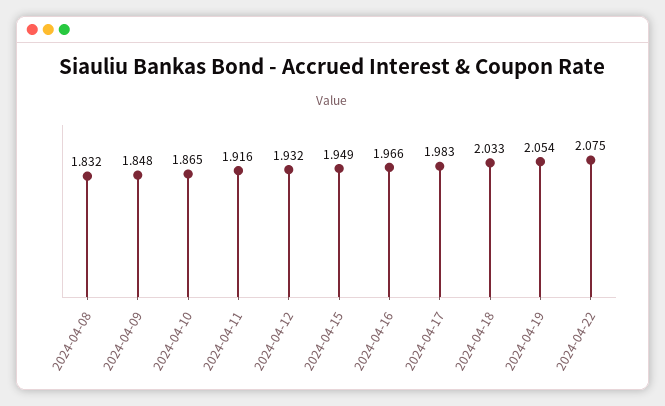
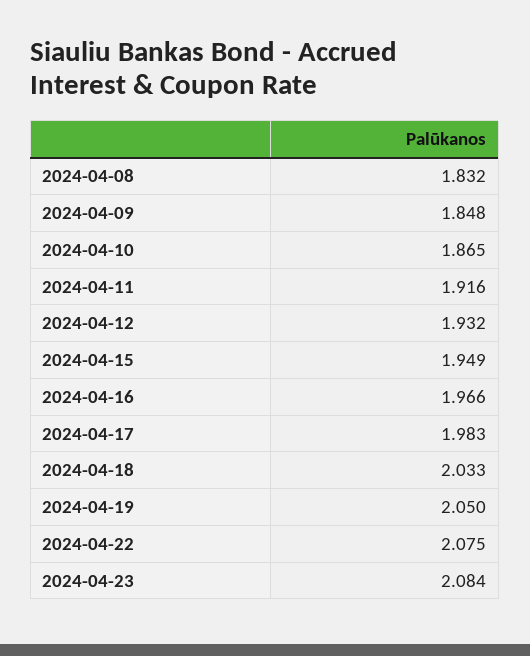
2024-04-19: 2.054 -> 2.05
2024-04-23: none -> 2.084

